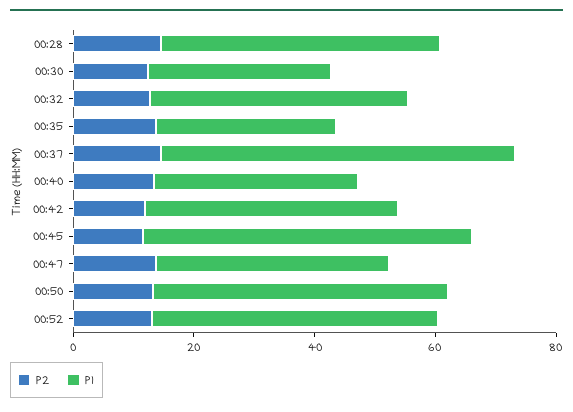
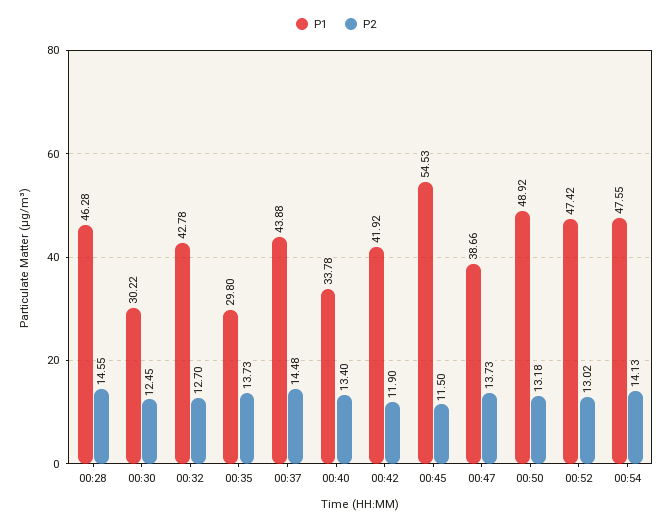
P1, 00:37: 60 -> 43.88
P1, 00:54: none -> 47.55
P2, 00:54: none -> 14.13

